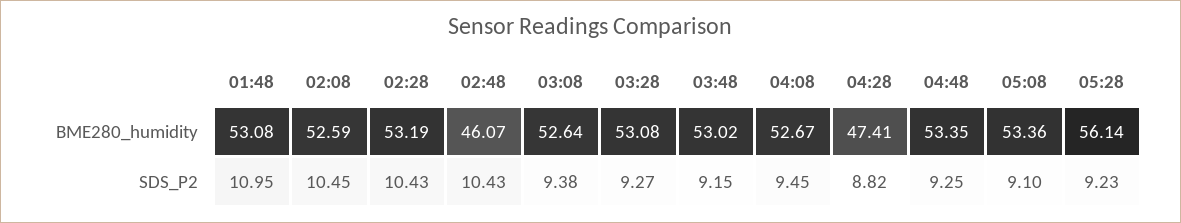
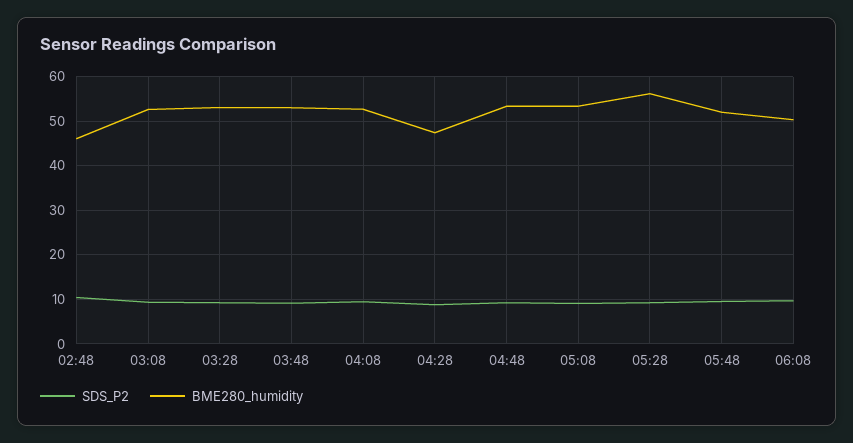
BME280_humidity, 01:48: 53.08 -> none
BME280_humidity, 02:08: 52.59 -> none
BME280_humidity, 02:28: 53.19 -> none
SDS_P2, 01:48: 10.95 -> none
SDS_P2, 02:08: 10.45 -> none
SDS_P2, 02:28: 10.43 -> none
SDS_P2, 05:48: none -> 10
BME280_humidity, 05:48: none -> 52
SDS_P2, 06:08: none -> 10
BME280_humidity, 06:08: none -> 50

